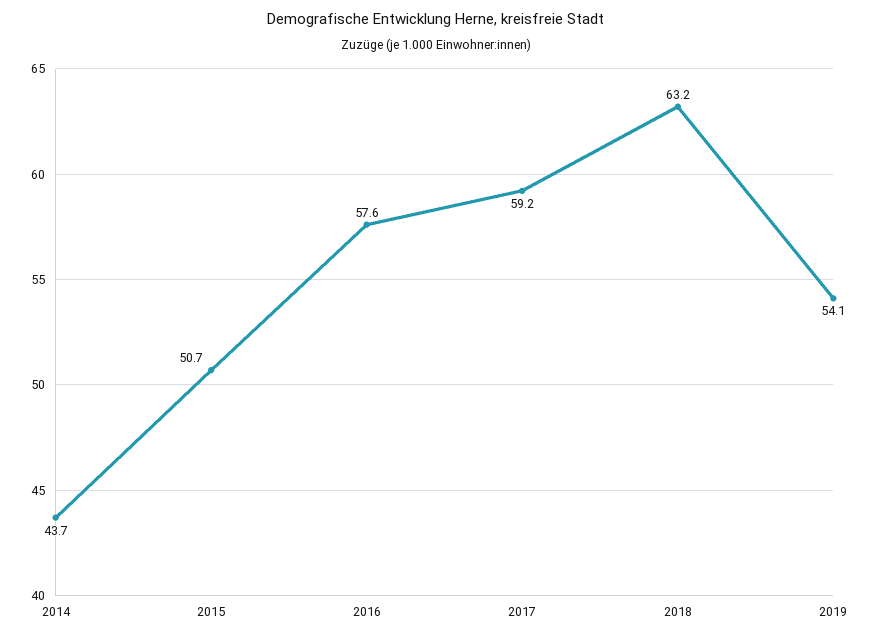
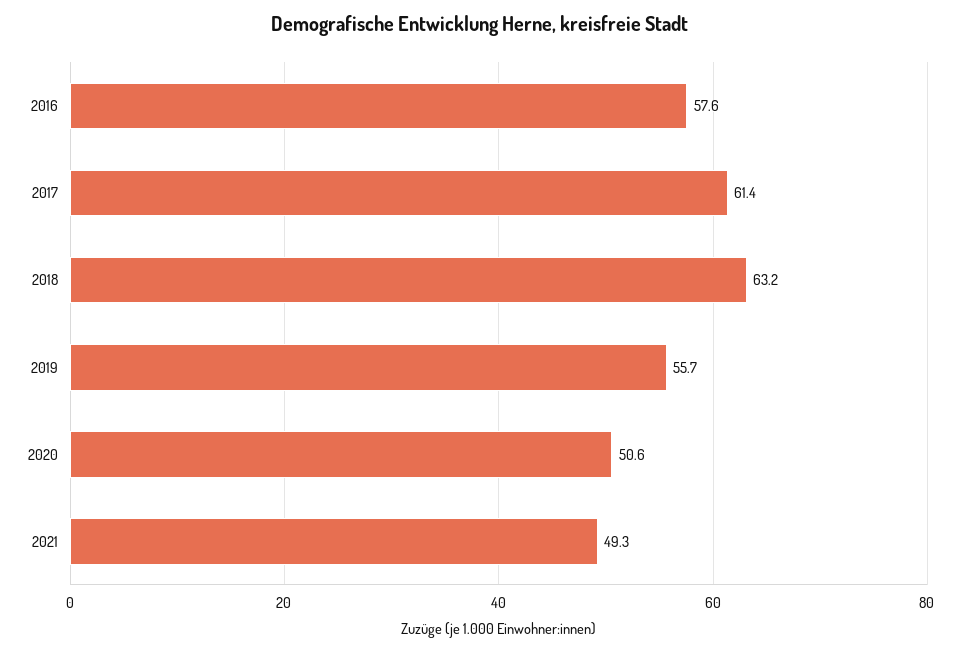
2014: 43.7 -> none
2015: 50.7 -> none
2017: 59.2 -> 61.4
2019: 54.1 -> 55.7
2020: none -> 50.6
2021: none -> 49.3

